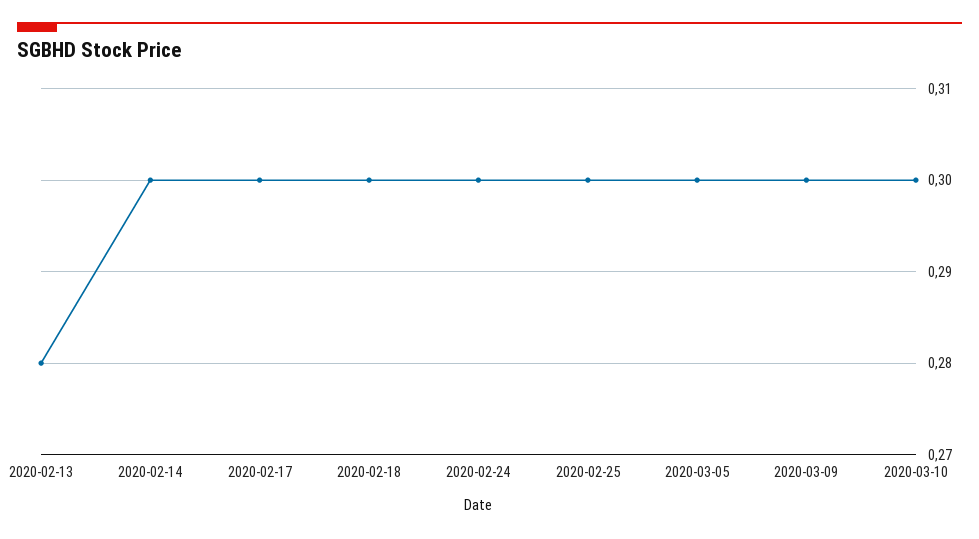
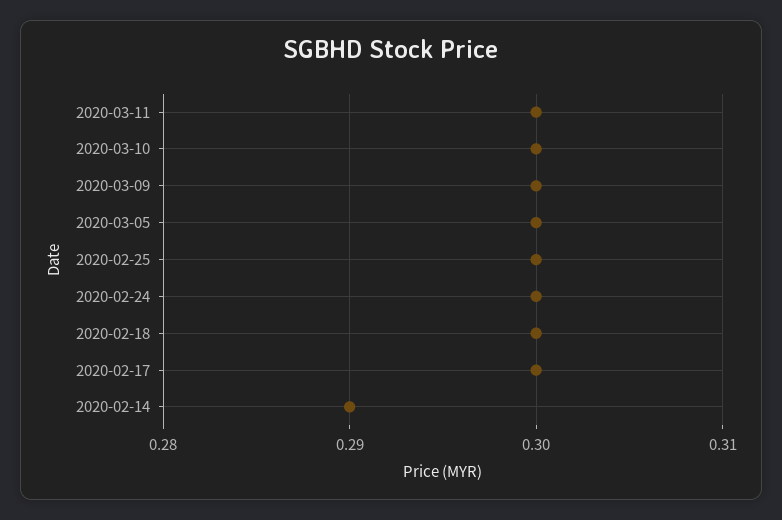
2020-02-13: 0.28 -> none
2020-02-14: 0.3 -> 0.29
2020-03-11: none -> 0.3

